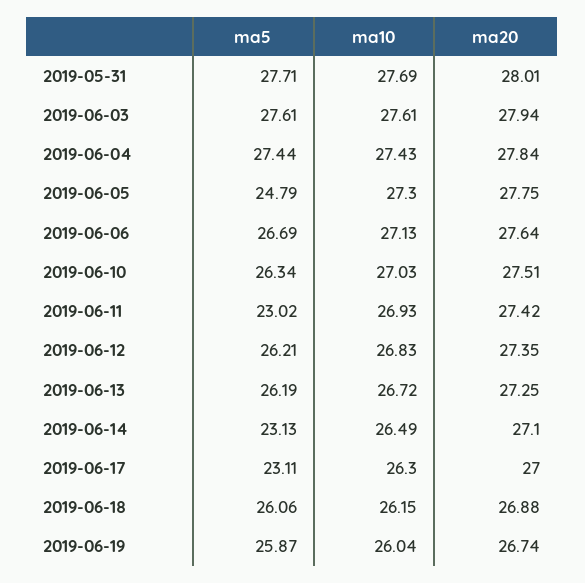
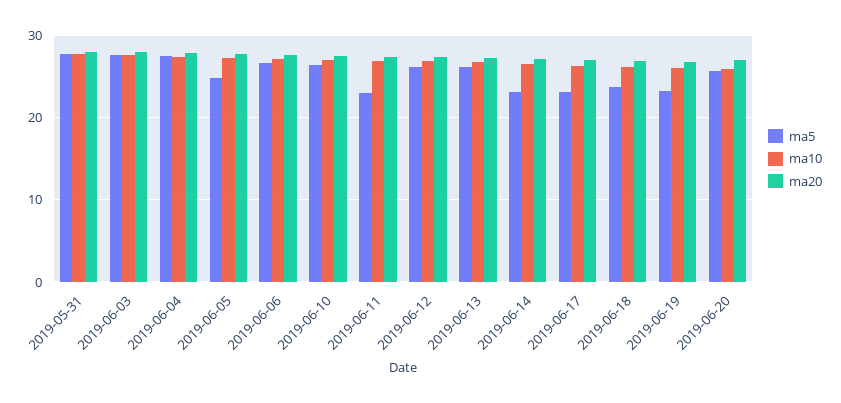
ma5, 2019-06-18: 26.06 -> 24
ma5, 2019-06-19: 25.87 -> 23
ma5, 2019-06-20: none -> 26
ma10, 2019-06-20: none -> 26
ma20, 2019-06-20: none -> 27

